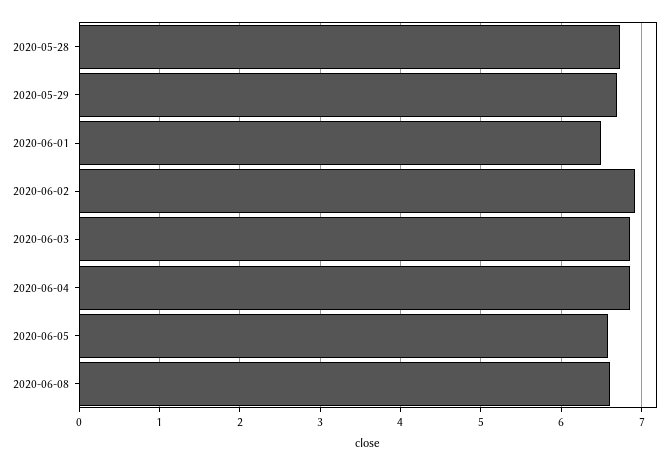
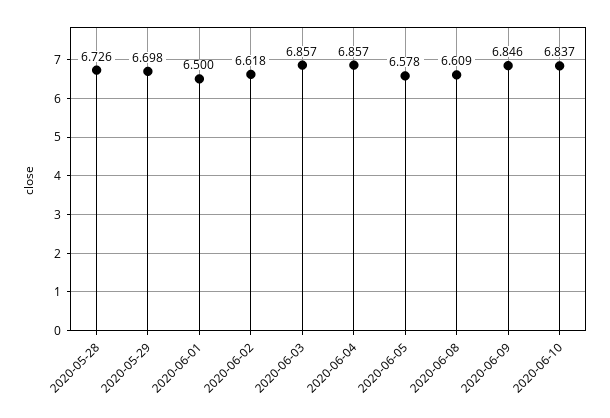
2020-06-02: 6.9 -> 6.618
2020-06-09: none -> 6.846
2020-06-10: none -> 6.837

